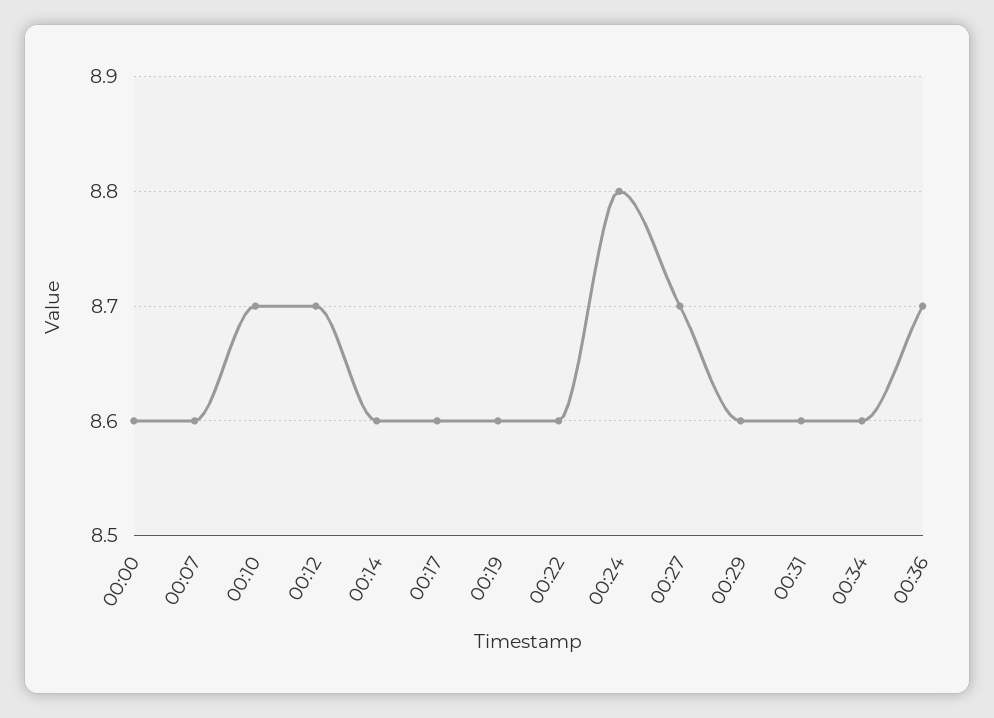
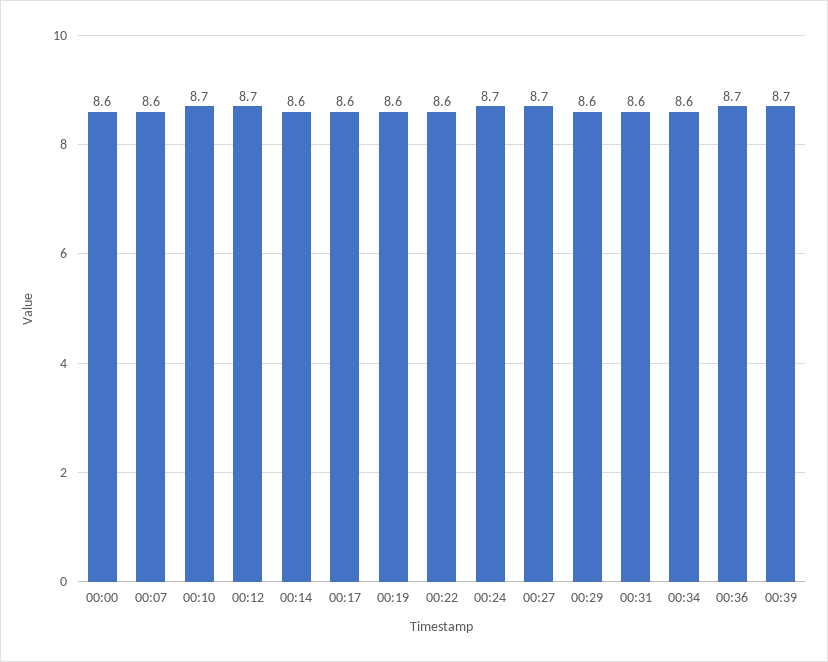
00:24: 8.8 -> 8.7
00:39: none -> 8.7

